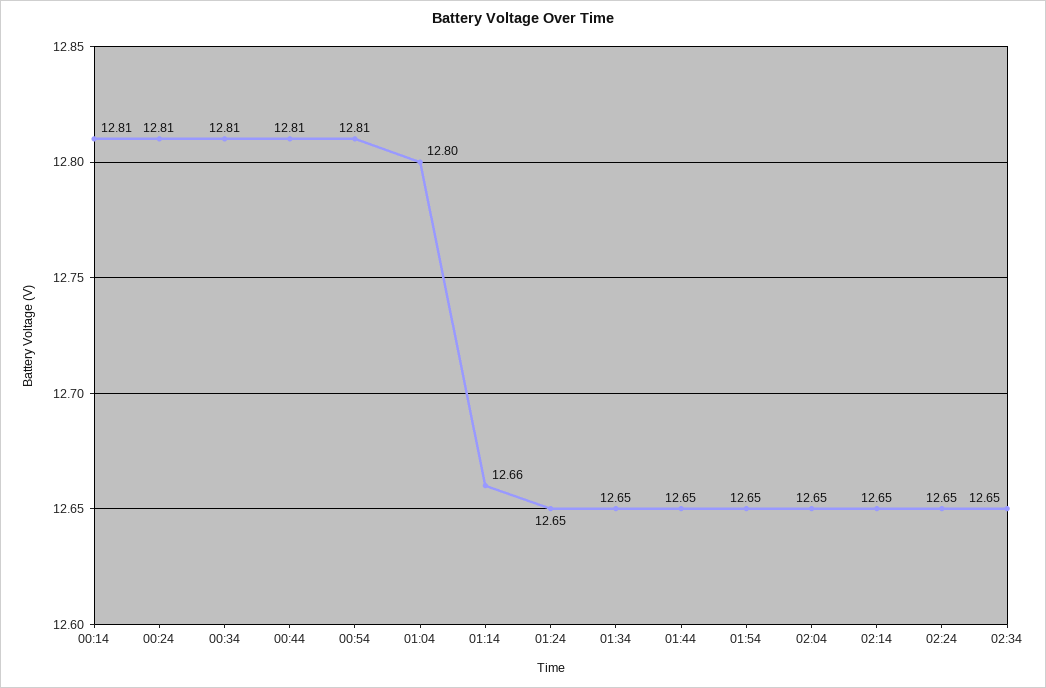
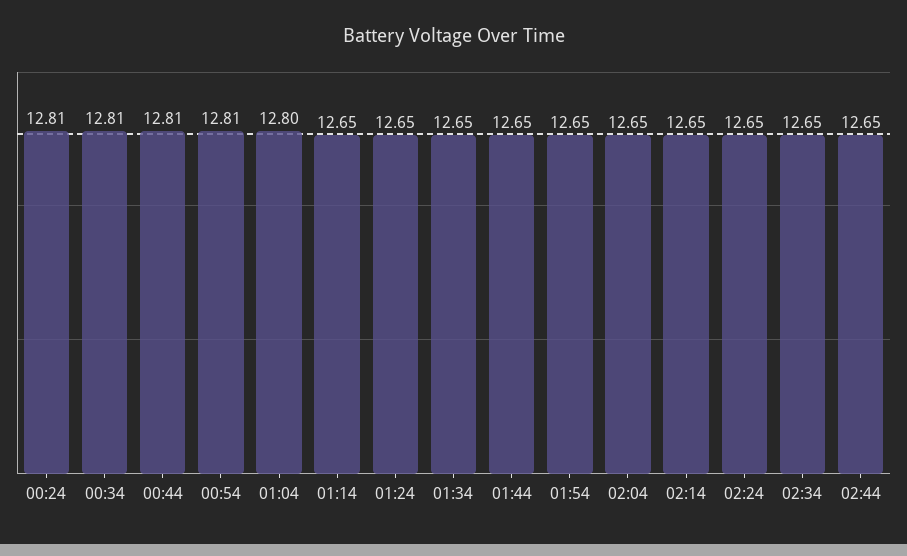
00:14: 12.81 -> none
01:14: 12.66 -> 12.65
02:44: none -> 12.65

